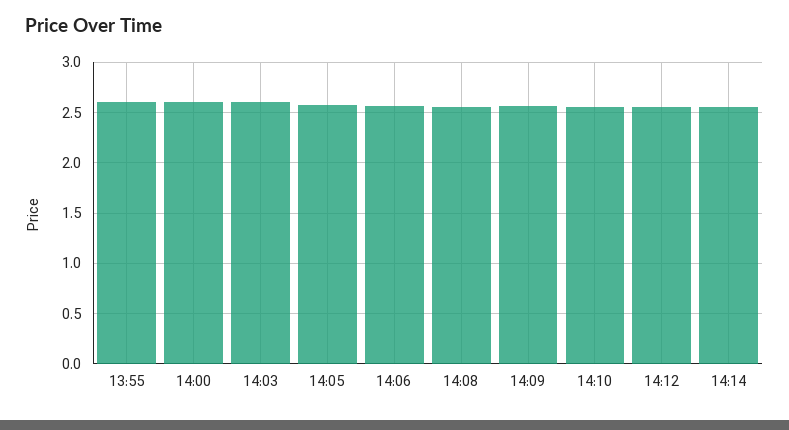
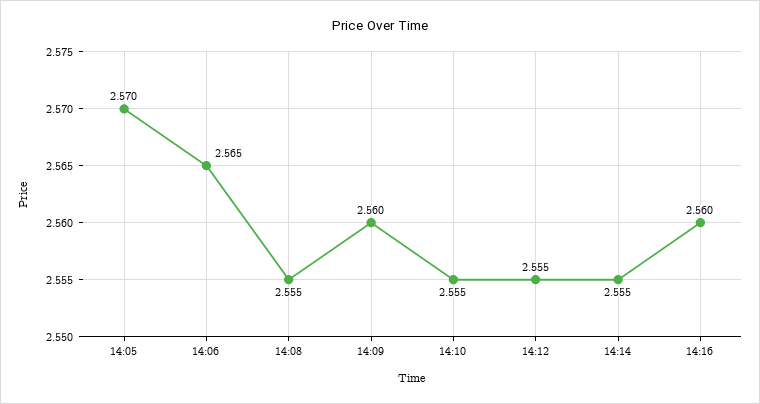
13:55: 2.6 -> none
14:00: 2.6 -> none
14:03: 2.6 -> none
14:16: none -> 2.56

